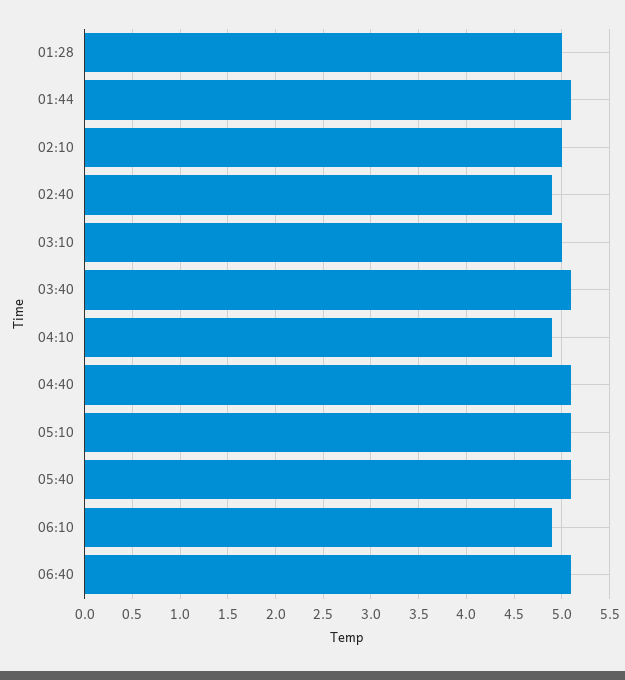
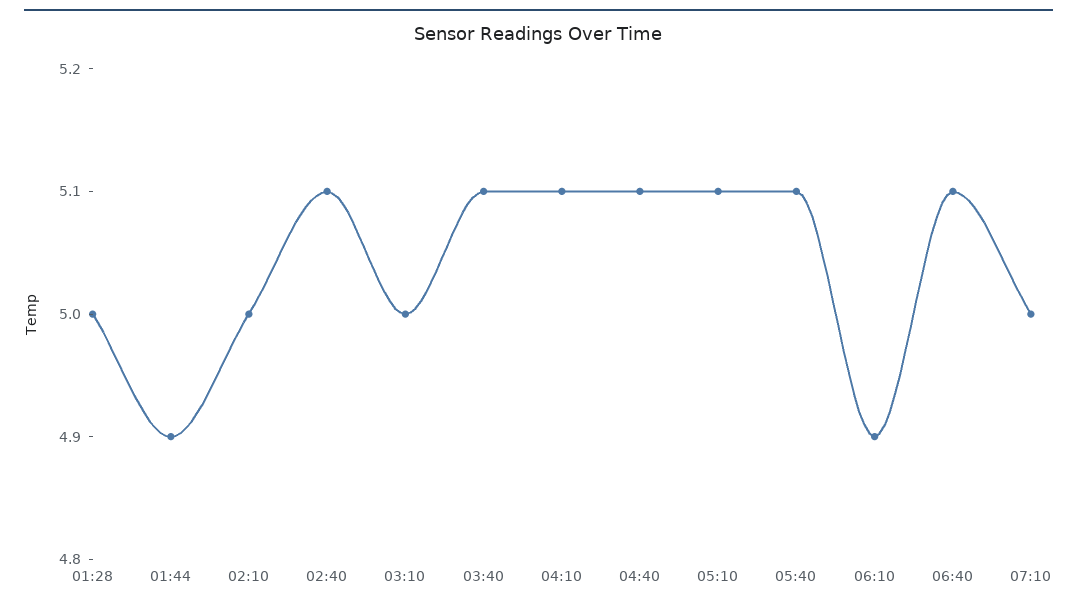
01:44: 5.1 -> 4.9
02:40: 4.9 -> 5.1
04:10: 4.9 -> 5.1
07:10: none -> 5

